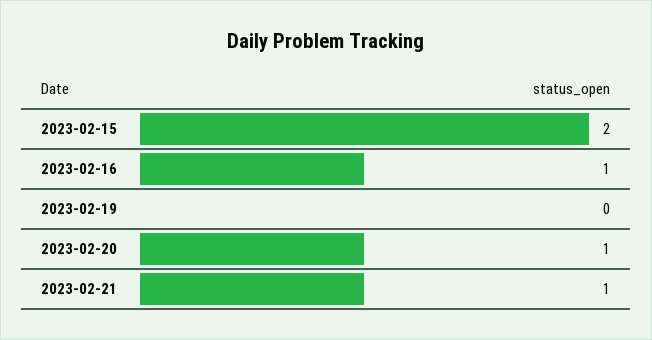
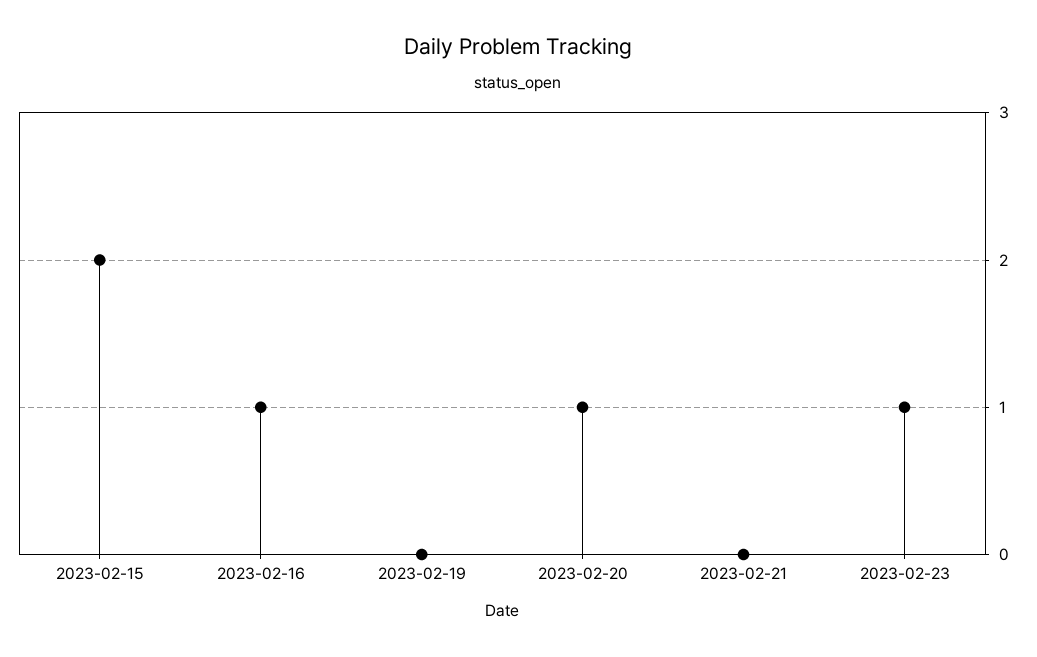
2023-02-21: 1 -> 0
2023-02-23: none -> 1

